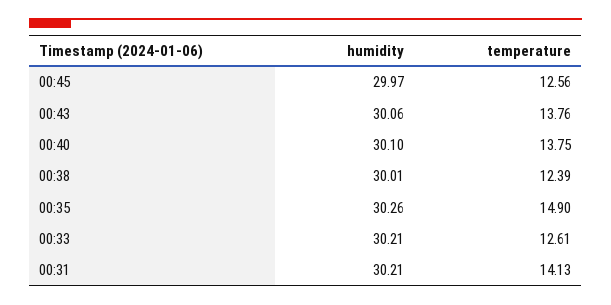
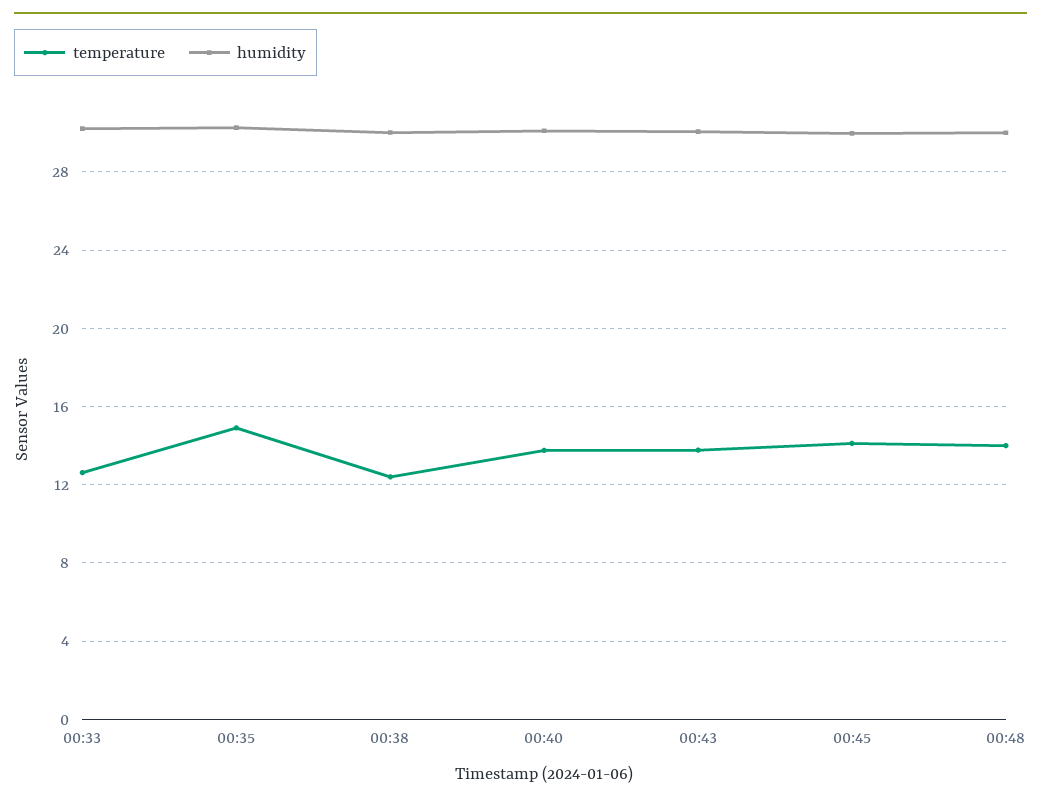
temperature, 00:45: 12.56 -> 14
humidity, 00:31: 30.21 -> none
temperature, 00:31: 14.13 -> none
temperature, 00:48: none -> 14
humidity, 00:48: none -> 30

